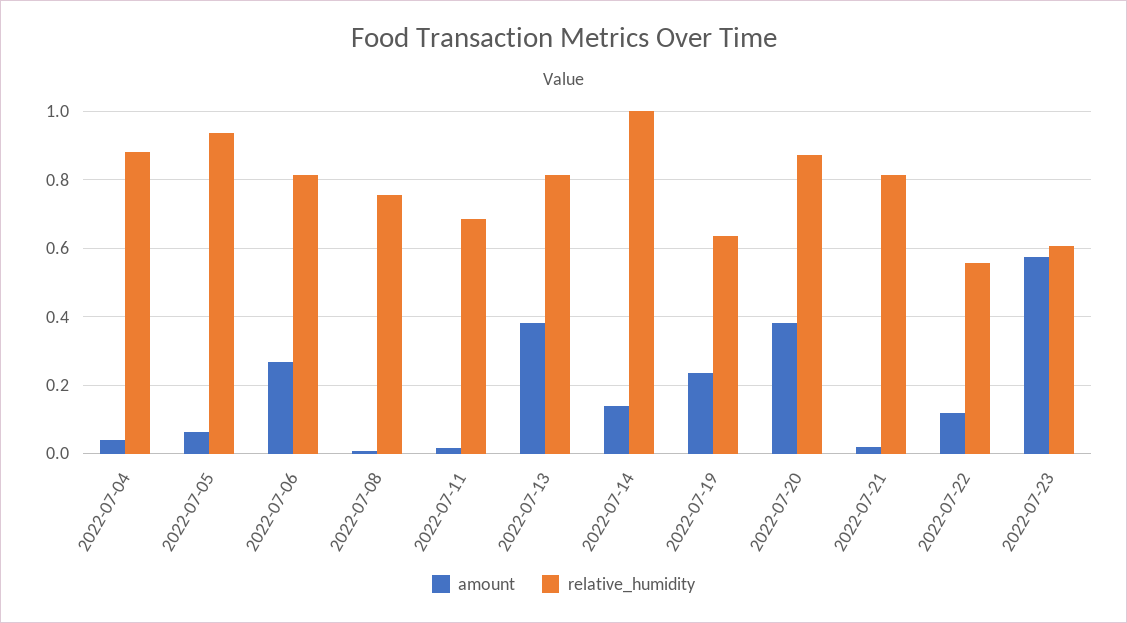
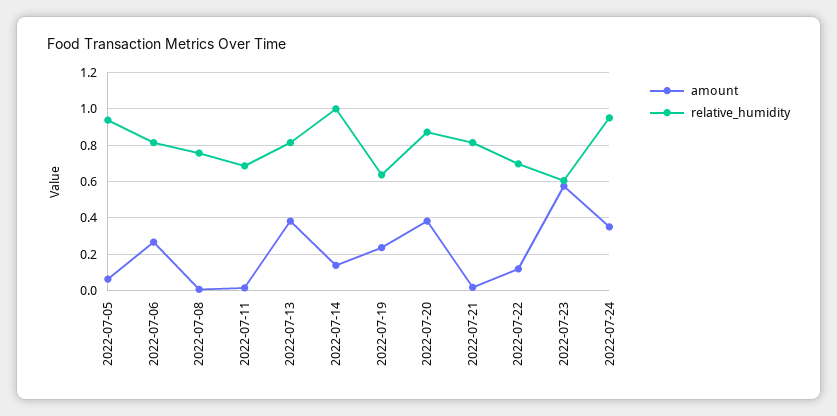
amount, 2022-07-04: 0.04 -> none
relative_humidity, 2022-07-04: 0.88 -> none
relative_humidity, 2022-07-22: 0.56 -> 0.7
amount, 2022-07-24: none -> 0.35
relative_humidity, 2022-07-24: none -> 0.95

